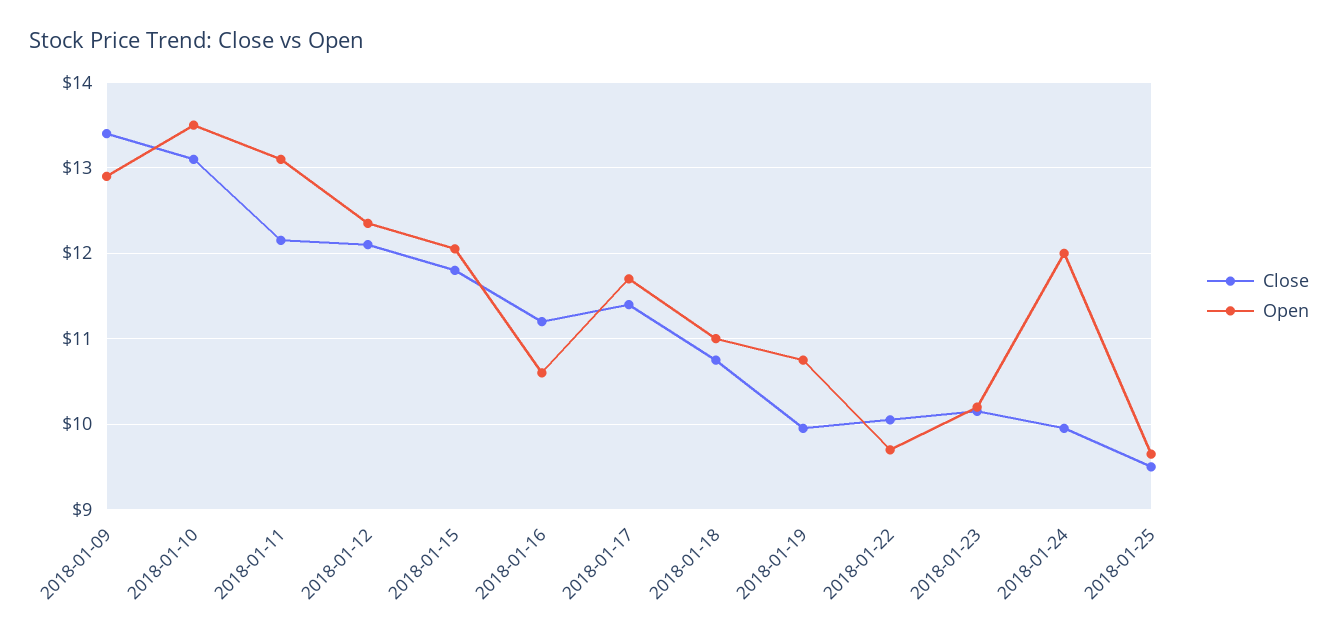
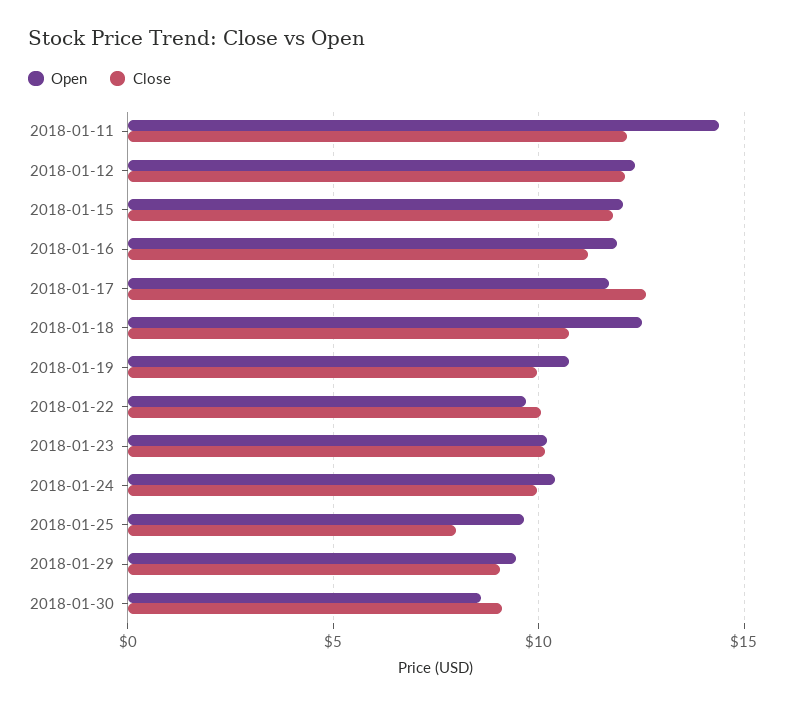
Close, 2018-01-09: 13.4 -> none
Open, 2018-01-09: 12.9 -> none
Close, 2018-01-10: 13.1 -> none
Open, 2018-01-10: 13.5 -> none
Open, 2018-01-11: 13.1 -> 14.5
Open, 2018-01-16: 10.6 -> 12
Close, 2018-01-17: 11.4 -> 12.5
Open, 2018-01-18: 11 -> 12.5
Open, 2018-01-24: 12 -> 10.5
Close, 2018-01-25: 9.5 -> 8
Open, 2018-01-29: none -> 9.5
Close, 2018-01-29: none -> 9
Open, 2018-01-30: none -> 8.5
Close, 2018-01-30: none -> 9

